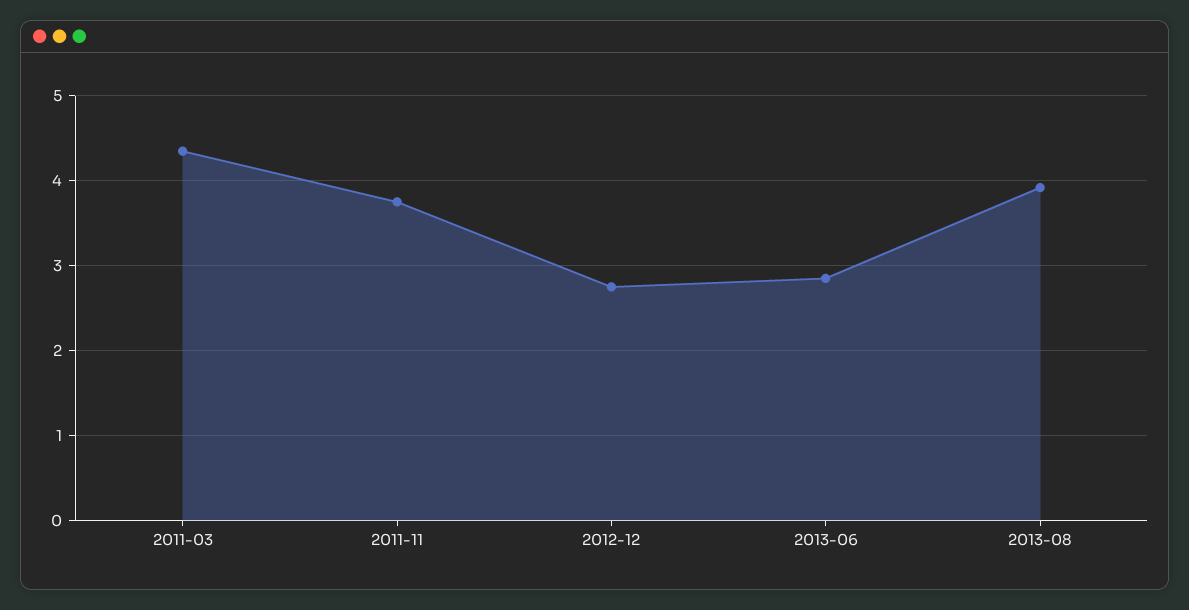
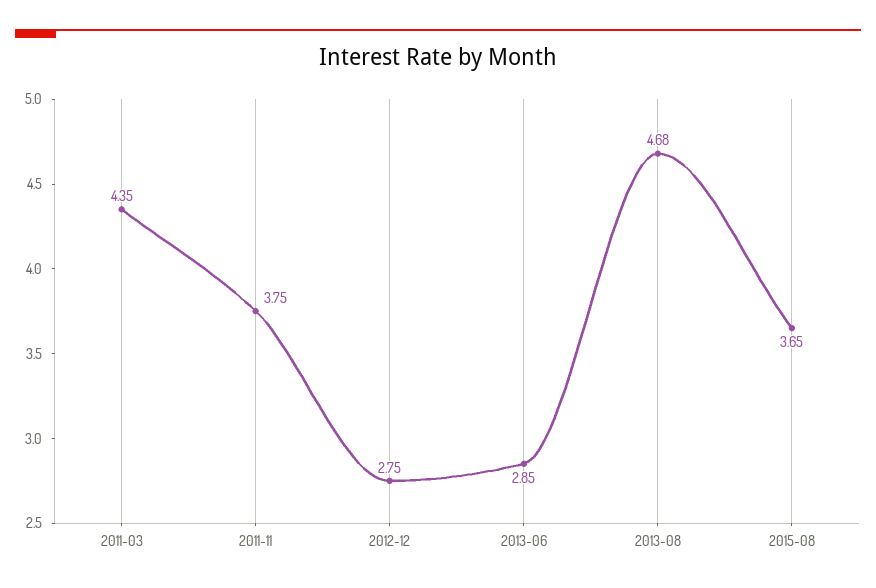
2013-08: 3.9 -> 4.68
2015-08: none -> 3.65

